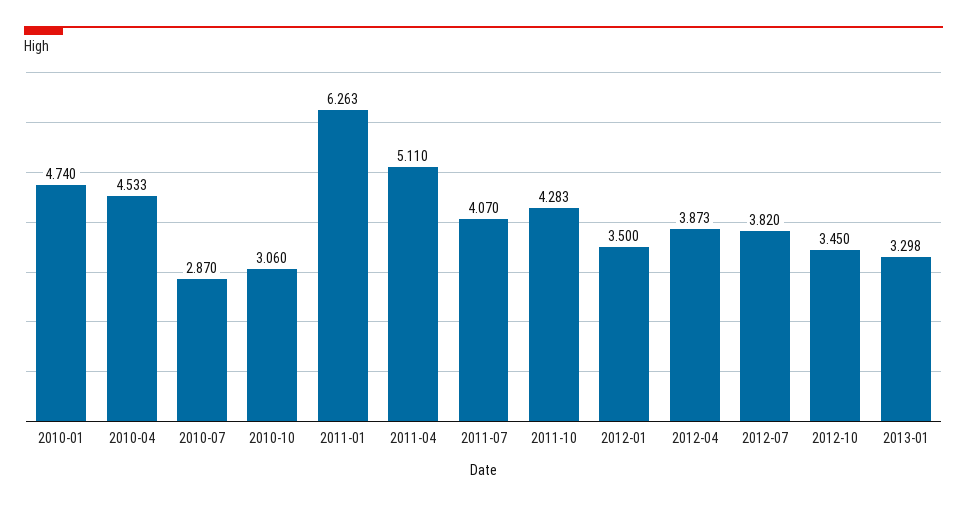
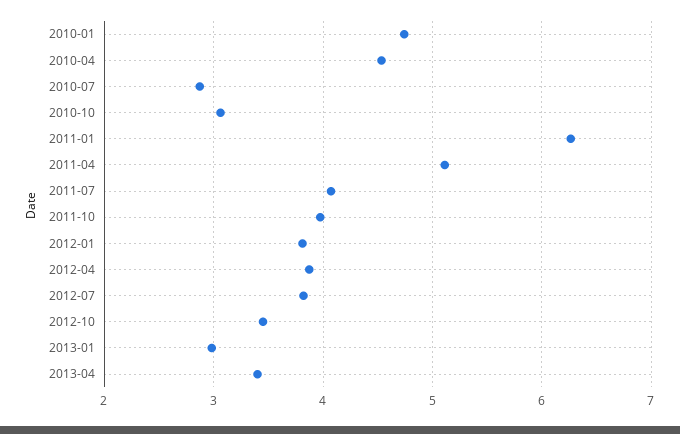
2011-10: 4.283 -> 4
2012-01: 3.5 -> 3.8
2013-01: 3.298 -> 3
2013-04: none -> 3.4

